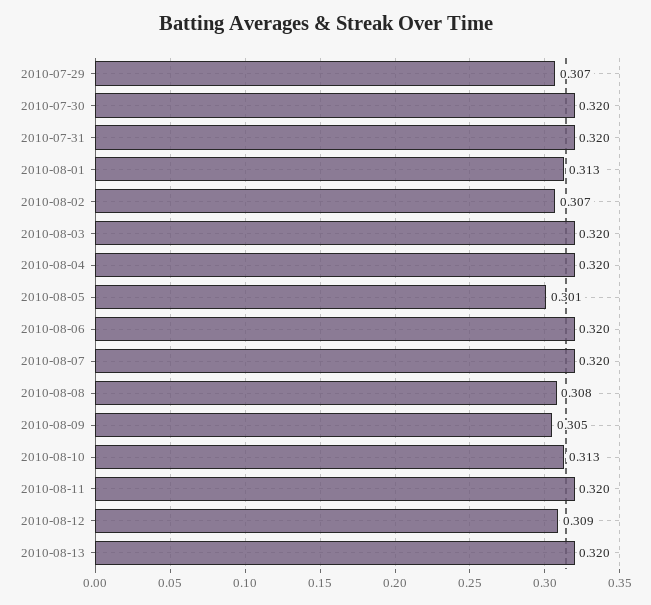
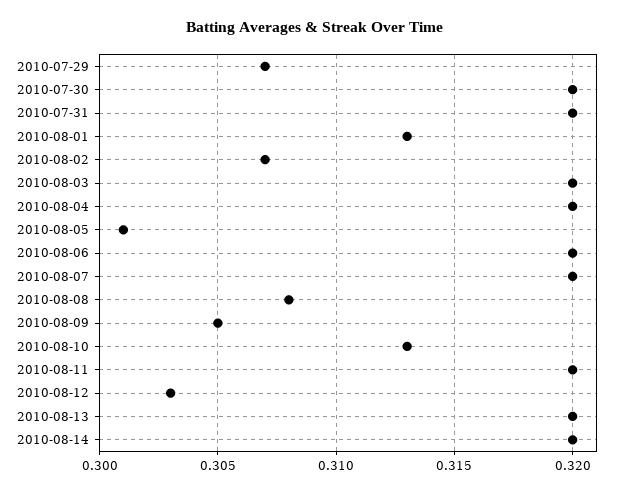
2010-08-12: 0.309 -> 0.303
2010-08-14: none -> 0.32

